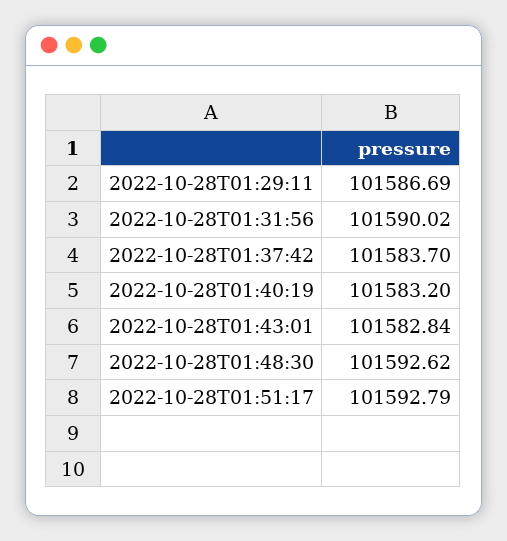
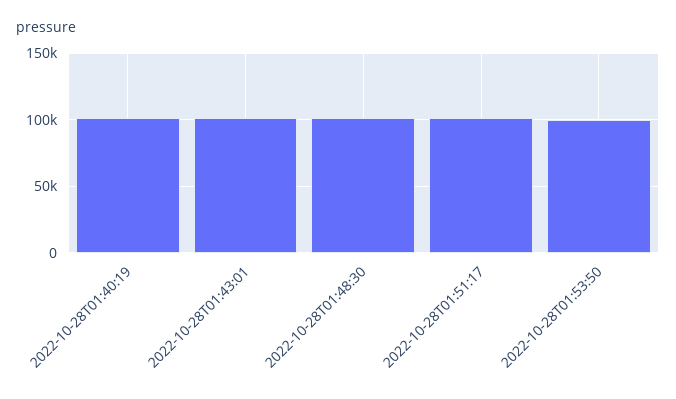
2022-10-28T01:29:11: 101586.69 -> none
2022-10-28T01:31:56: 101590.02 -> none
2022-10-28T01:37:42: 101583.7 -> none
2022-10-28T01:53:50: none -> 100000

